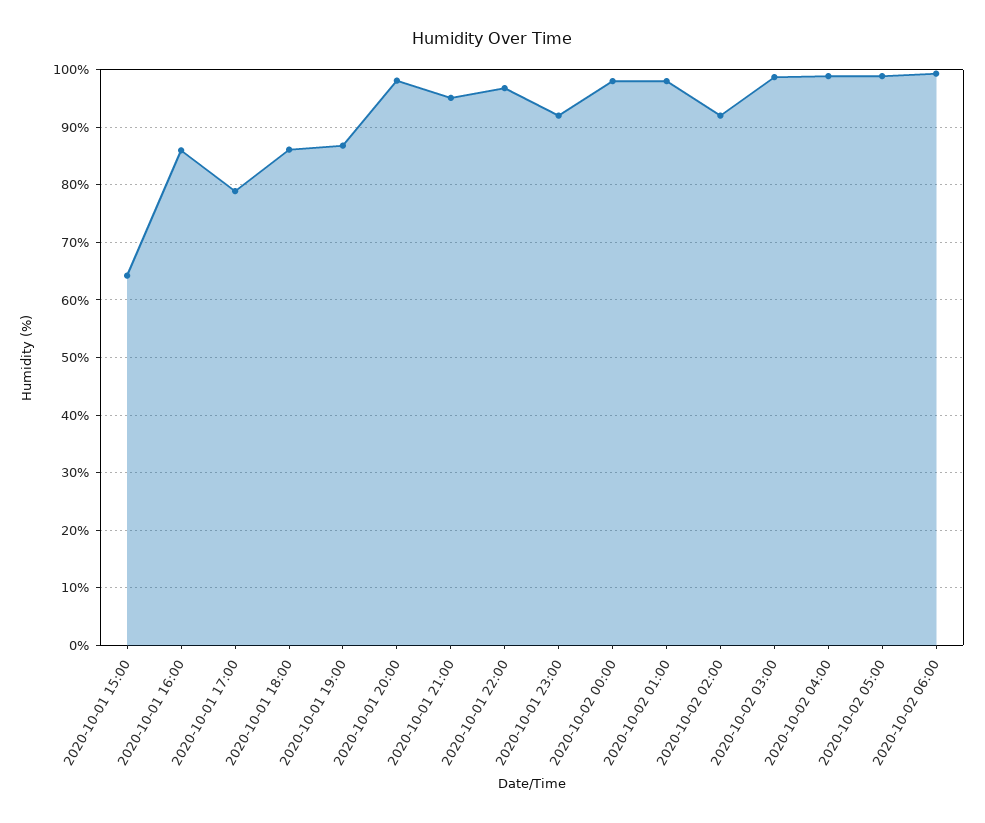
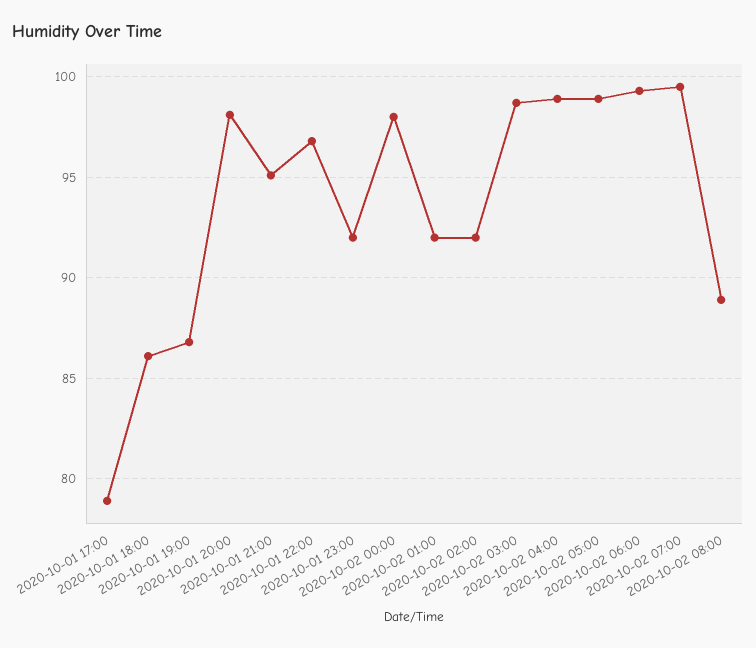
2020-10-01 15:00: 64 -> none
2020-10-01 16:00: 86 -> none
2020-10-02 01:00: 98 -> 92
2020-10-02 07:00: none -> 99.5
2020-10-02 08:00: none -> 89

